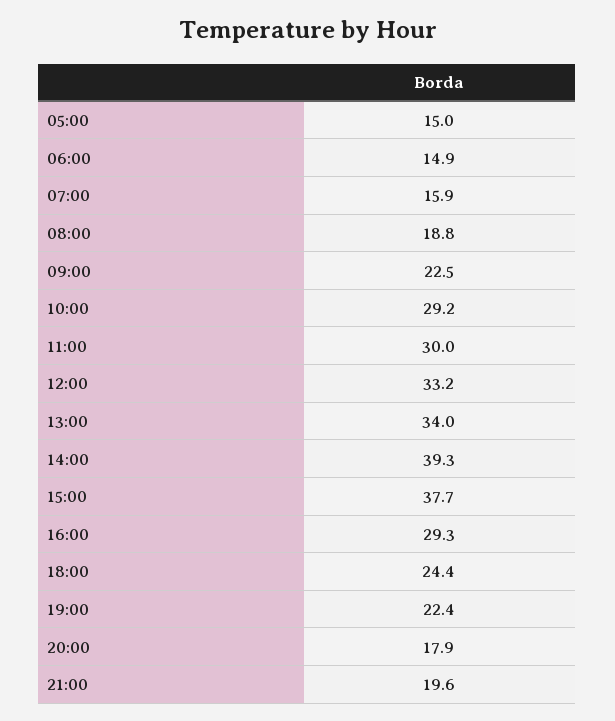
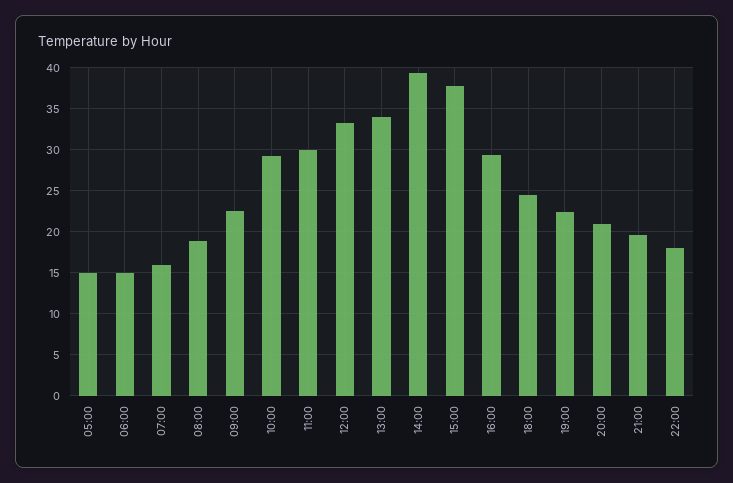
20:00: 17.9 -> 21
22:00: none -> 18

